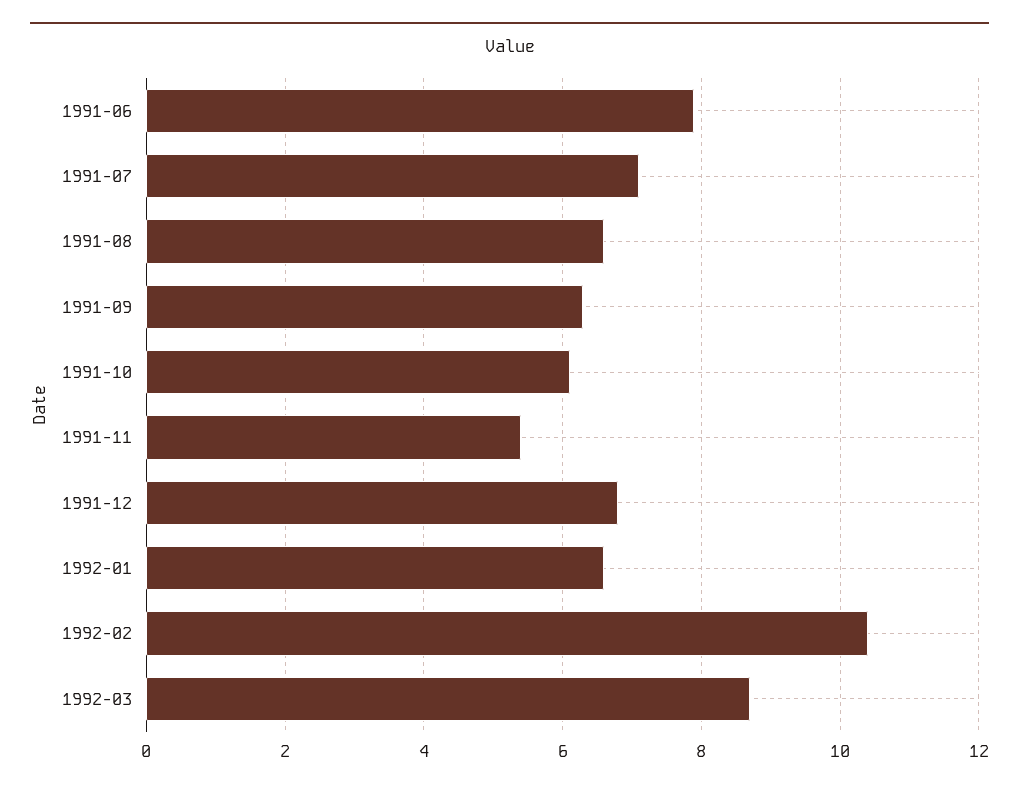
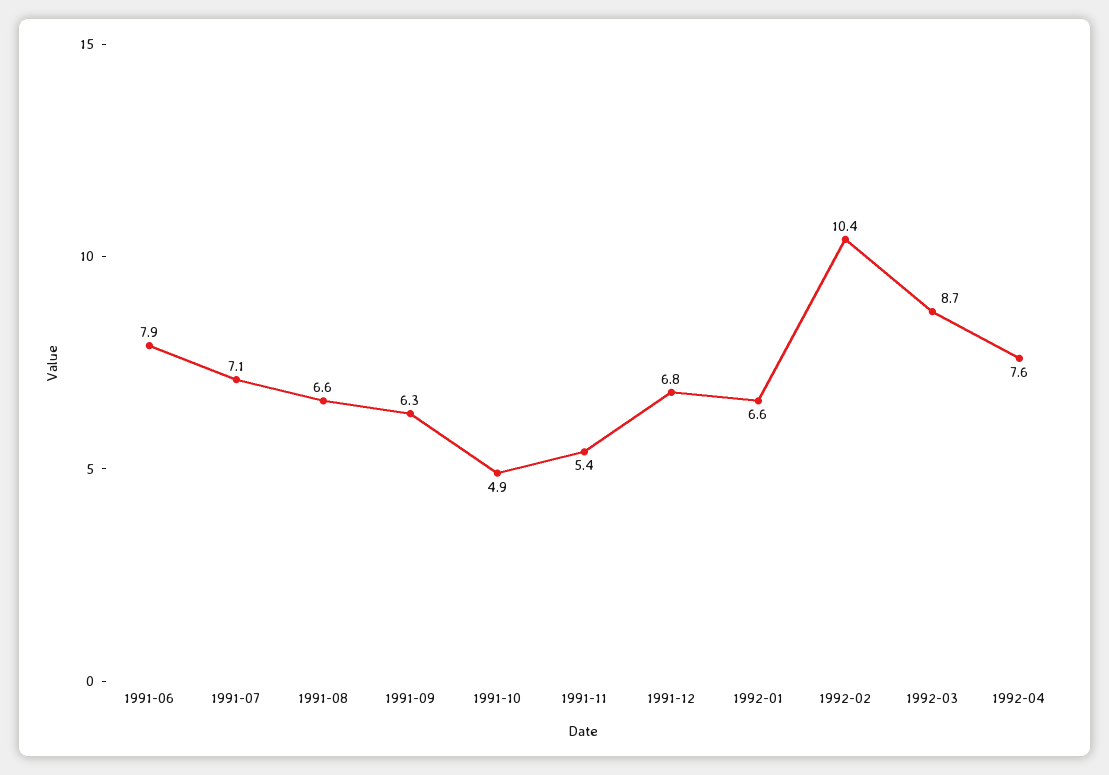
1991-10: 6 -> 4.9
1992-04: none -> 7.6

